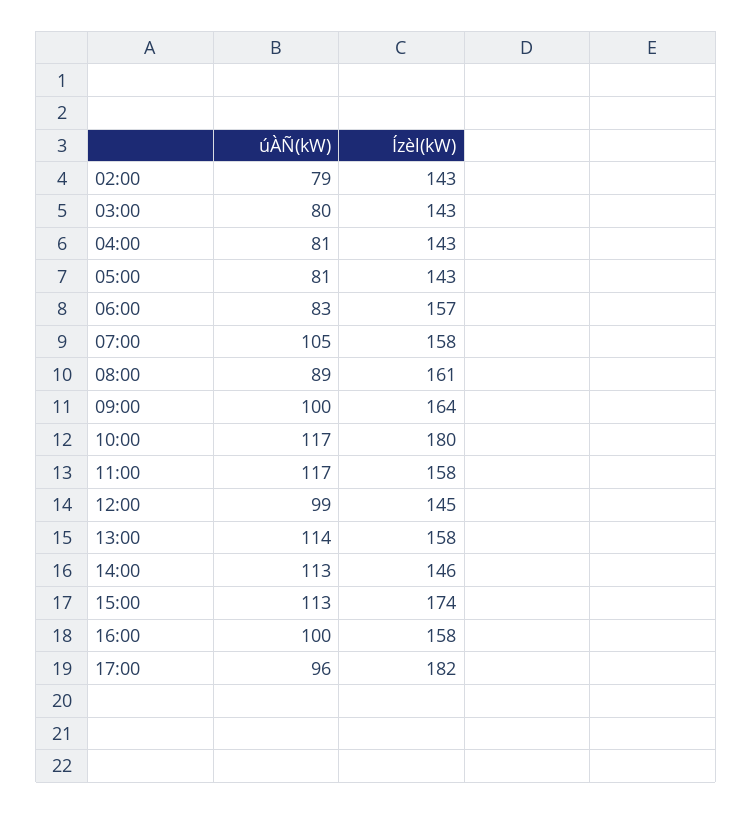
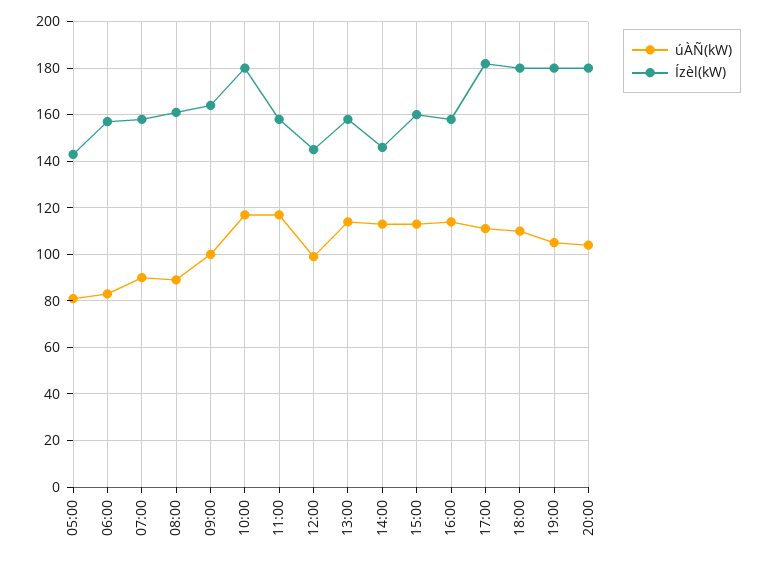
úÀÑ(kW), 02:00: 79 -> none
Ízèl(kW), 02:00: 143 -> none
úÀÑ(kW), 03:00: 80 -> none
Ízèl(kW), 03:00: 143 -> none
úÀÑ(kW), 04:00: 81 -> none
Ízèl(kW), 04:00: 143 -> none
úÀÑ(kW), 07:00: 105 -> 90
Ízèl(kW), 15:00: 174 -> 160
úÀÑ(kW), 16:00: 100 -> 115
úÀÑ(kW), 17:00: 96 -> 110
úÀÑ(kW), 18:00: none -> 110
Ízèl(kW), 18:00: none -> 180
úÀÑ(kW), 19:00: none -> 105
Ízèl(kW), 19:00: none -> 180
úÀÑ(kW), 20:00: none -> 105
Ízèl(kW), 20:00: none -> 180

